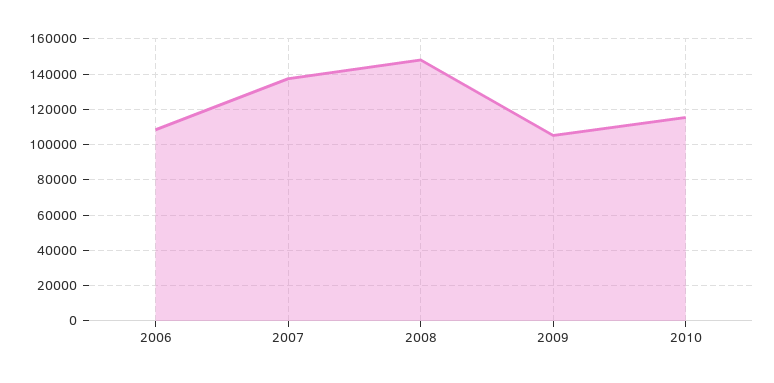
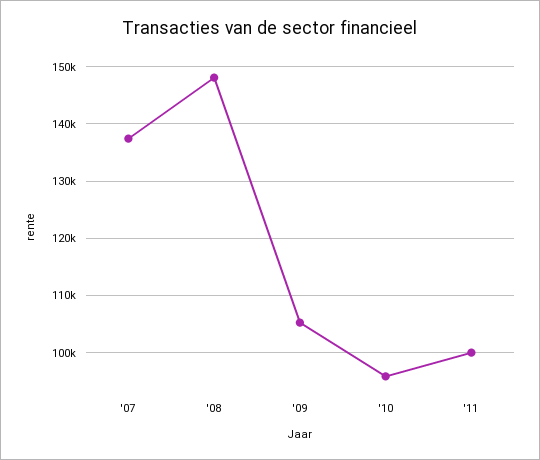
2006: 110000 -> none
2010: 115000 -> 96000
'11: none -> 100000

